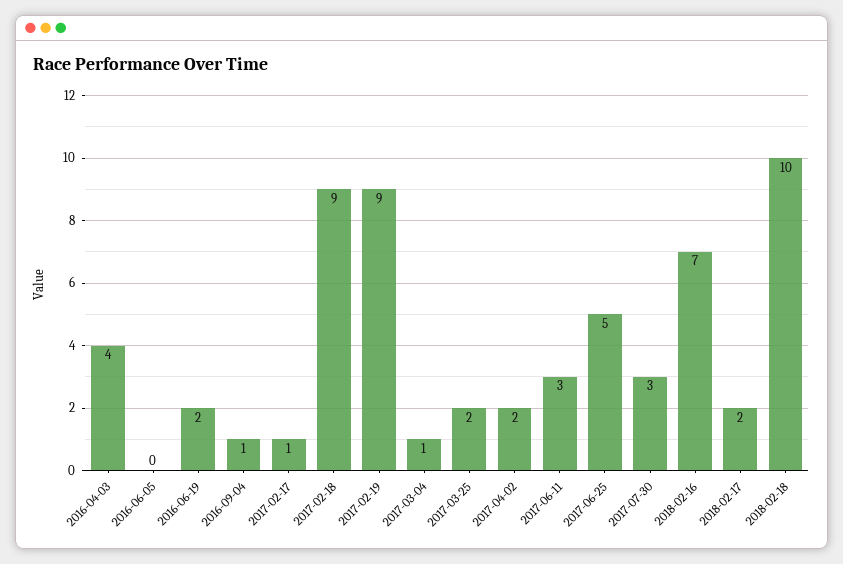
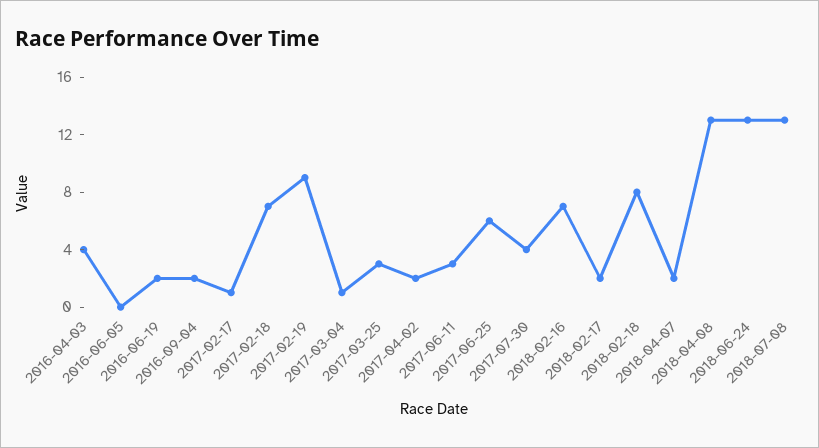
2016-09-04: 1 -> 2
2017-02-18: 9 -> 7
2017-03-25: 2 -> 3
2017-06-25: 5 -> 6
2017-07-30: 3 -> 4
2018-02-18: 10 -> 8
2018-04-07: none -> 2
2018-04-08: none -> 13
2018-06-24: none -> 13
2018-07-08: none -> 13

